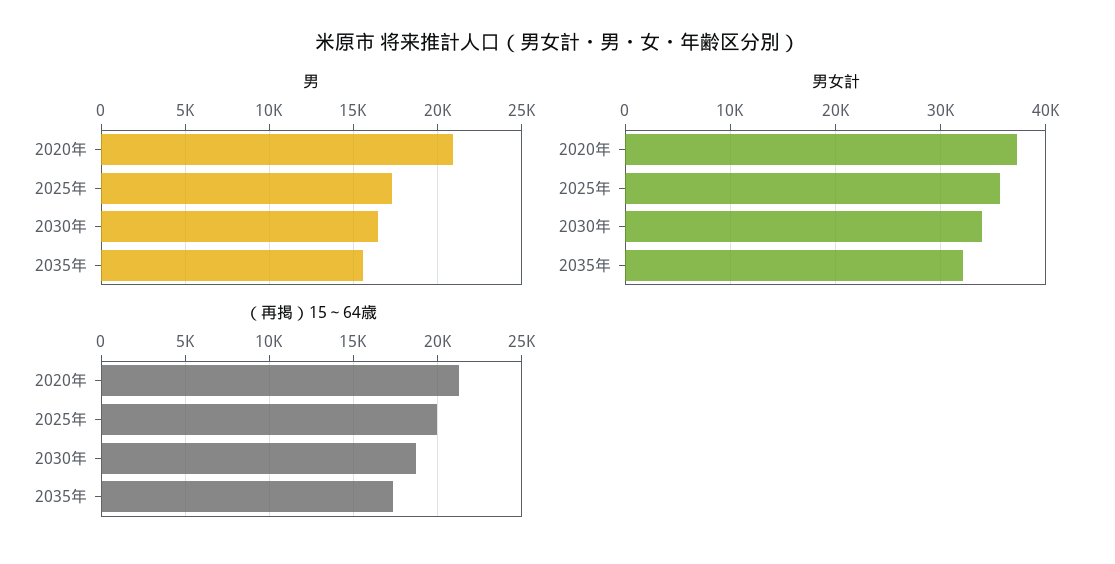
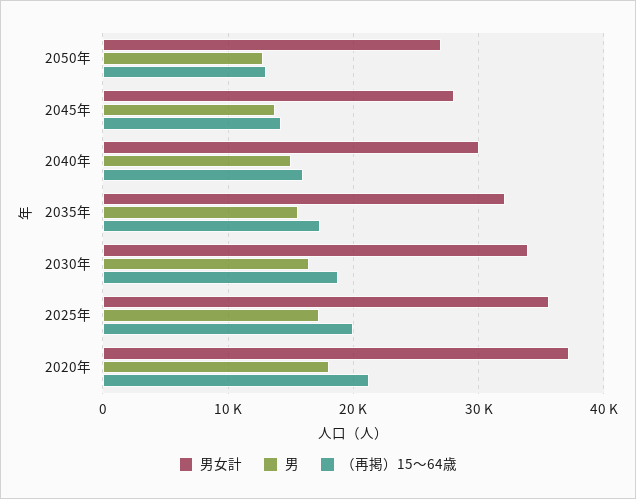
男, 2020年: 21000 -> 18000
男女計, 2050年: none -> 27000
男, 2050年: none -> 13000
（再掲）15～64歳, 2050年: none -> 13000
男女計, 2045年: none -> 28000
男, 2045年: none -> 14000
（再掲）15～64歳, 2045年: none -> 14000
男女計, 2040年: none -> 30000
男, 2040年: none -> 15000
（再掲）15～64歳, 2040年: none -> 16000

